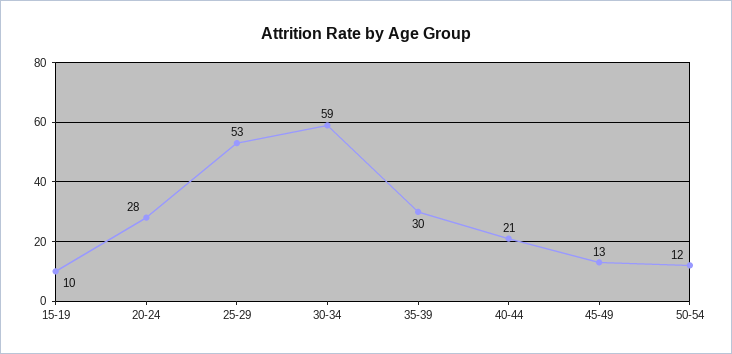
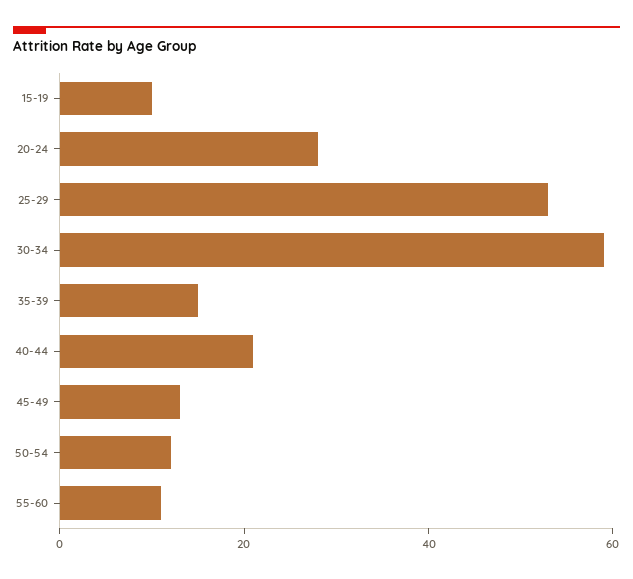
35-39: 30 -> 15
55-60: none -> 10

